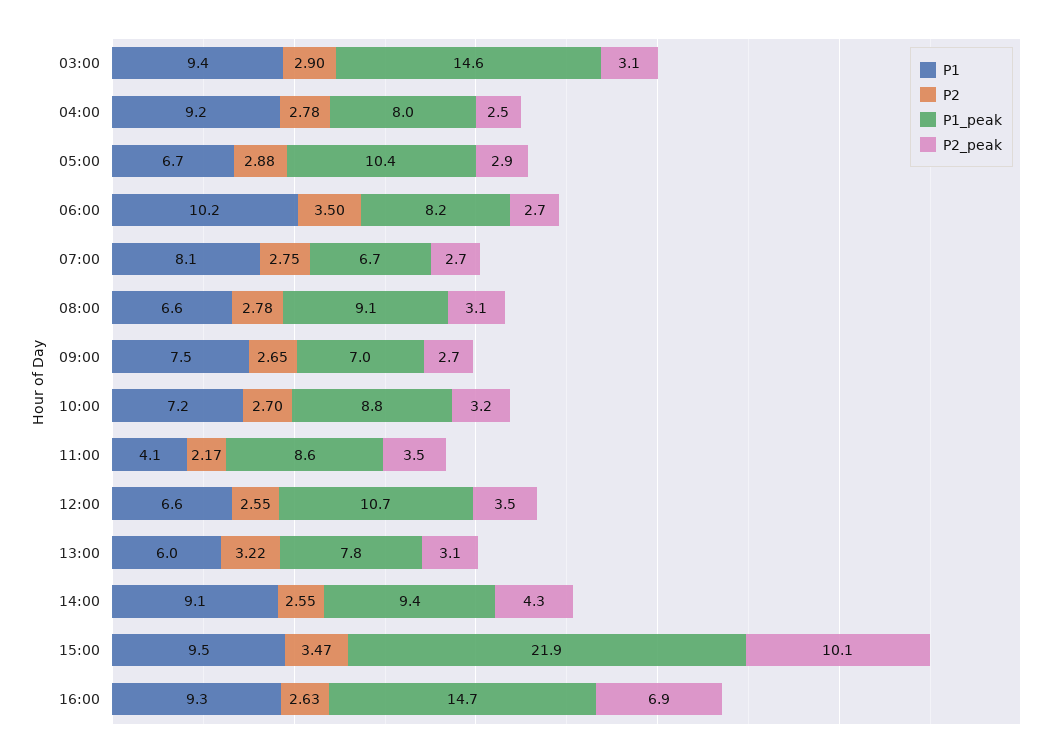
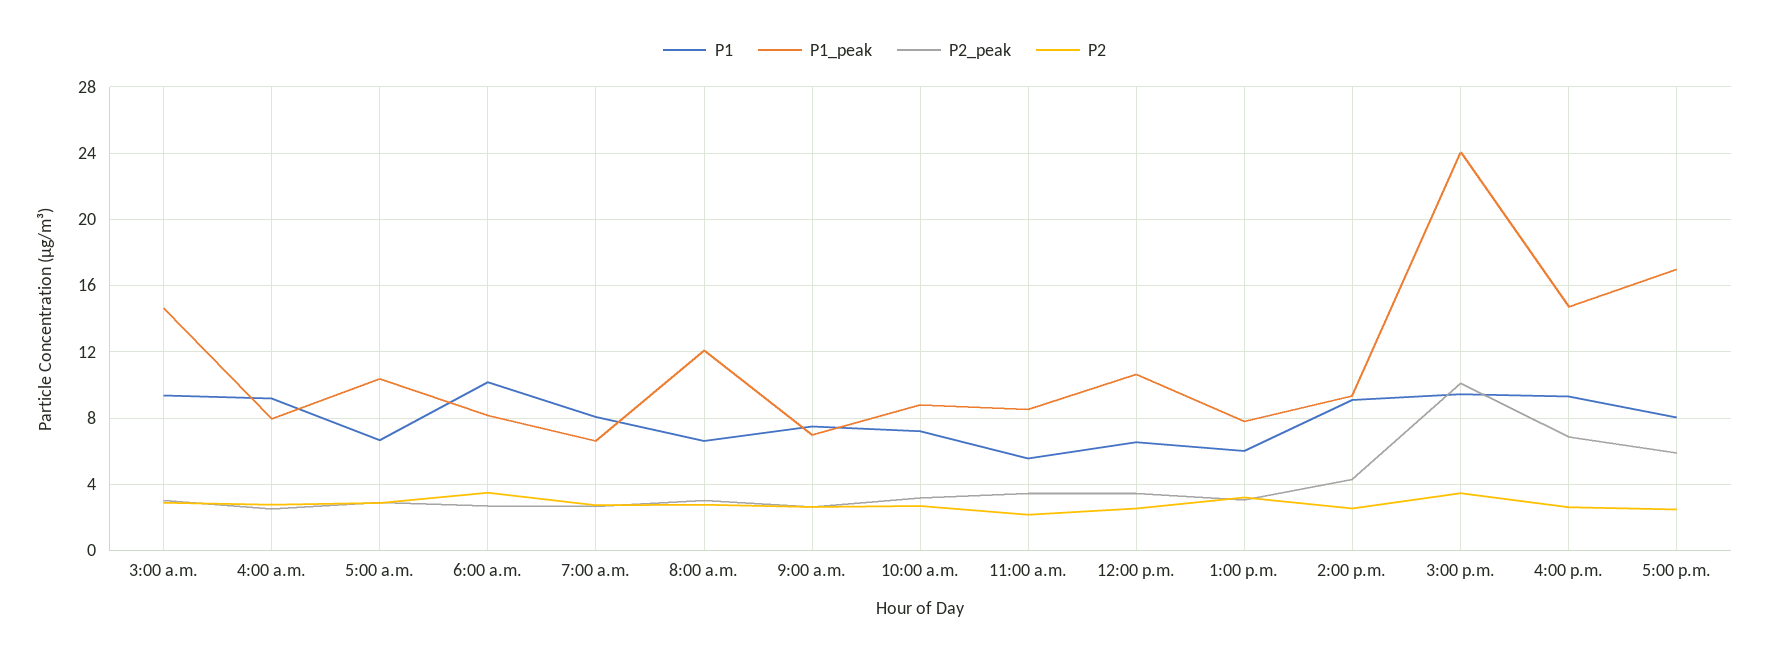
P1_peak, 08:00: 9.1 -> 12
P1, 11:00: 4.1 -> 5.5
P1_peak, 15:00: 21.9 -> 24
P1, 5:00 p.m.: none -> 8
P1_peak, 5:00 p.m.: none -> 17
P2_peak, 5:00 p.m.: none -> 6
P2, 5:00 p.m.: none -> 2.5

